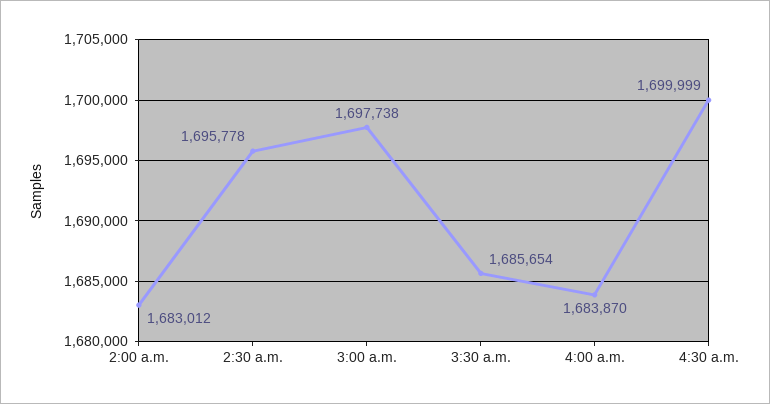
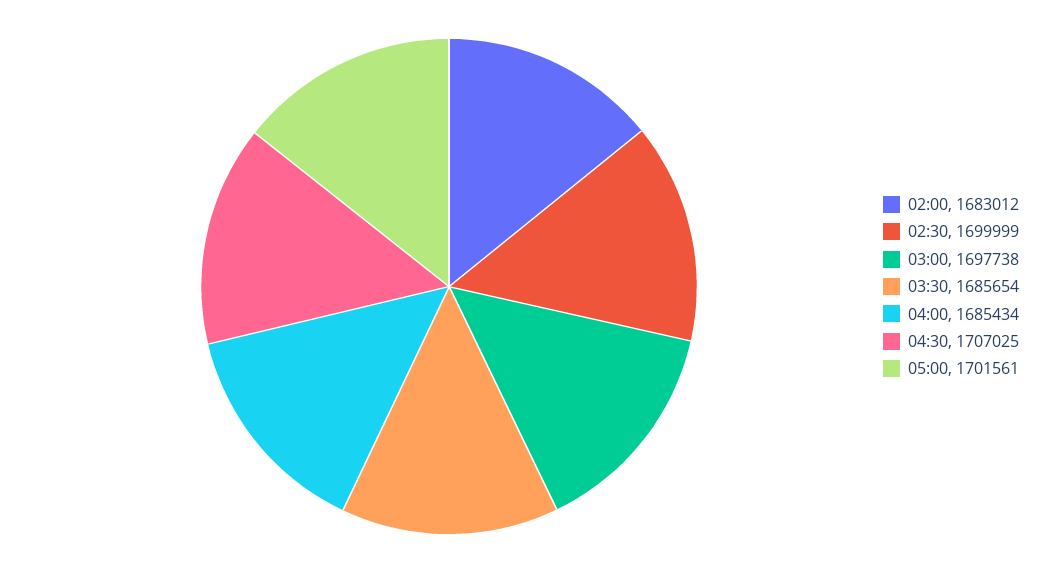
2:30 a.m.: 1695778 -> 1699999
4:00 a.m.: 1683870 -> 1685434
4:30 a.m.: 1699999 -> 1707025
05:00: none -> 1701561

